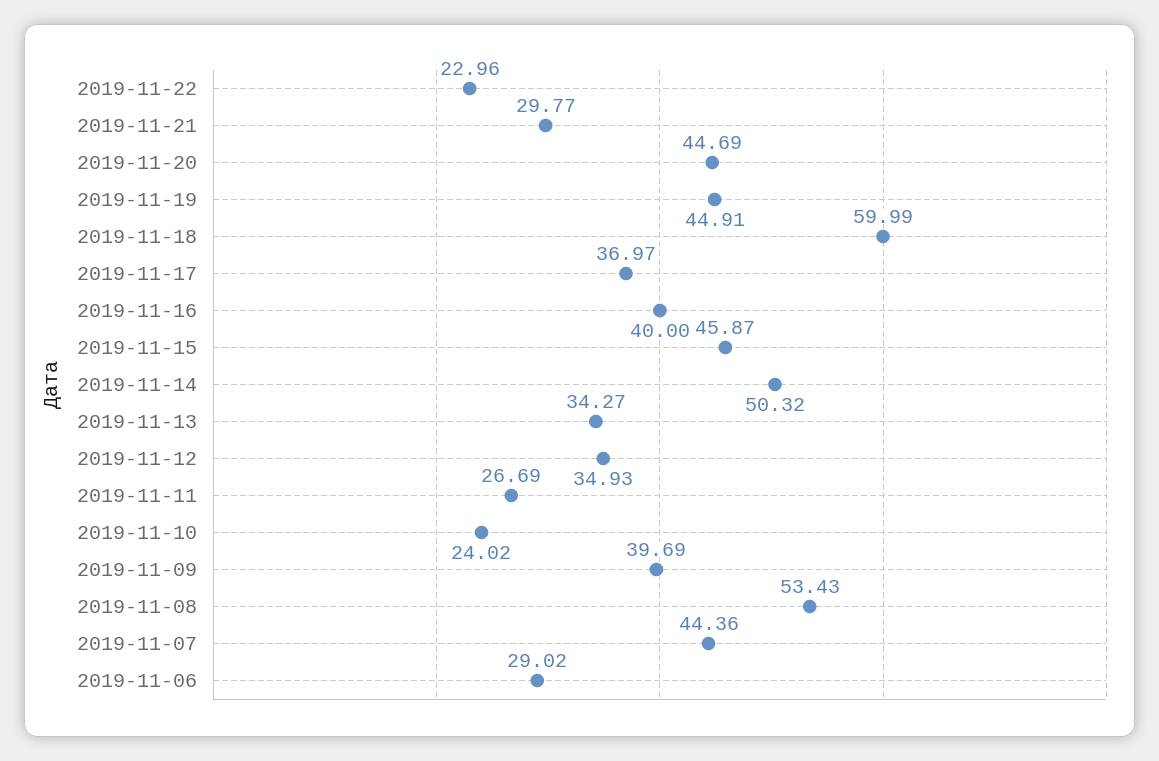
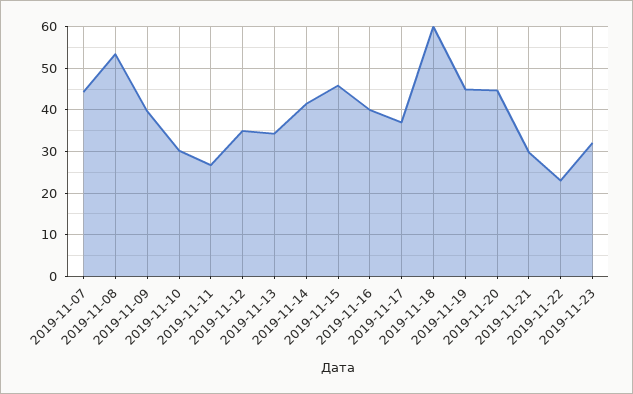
2019-11-14: 50.32 -> 42
2019-11-10: 24.02 -> 30
2019-11-06: 29.02 -> none
2019-11-23: none -> 32

